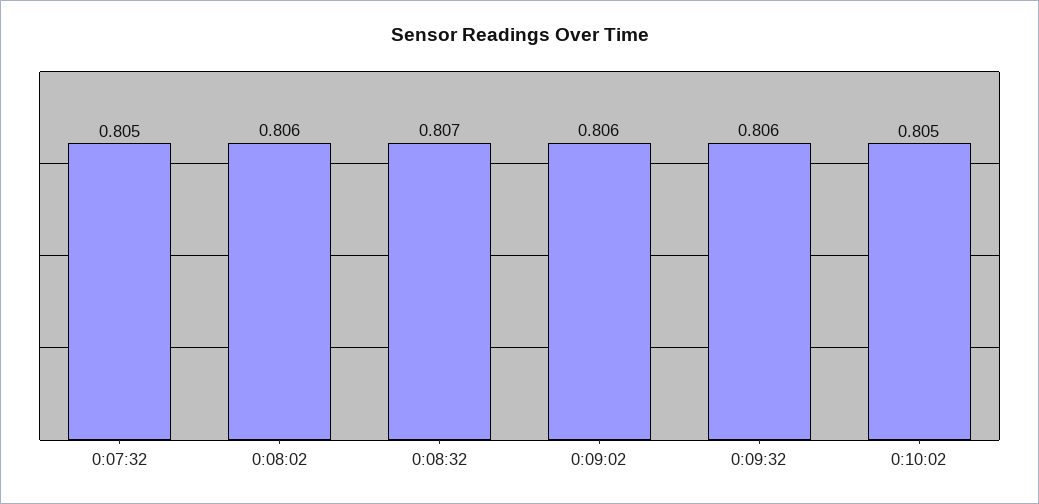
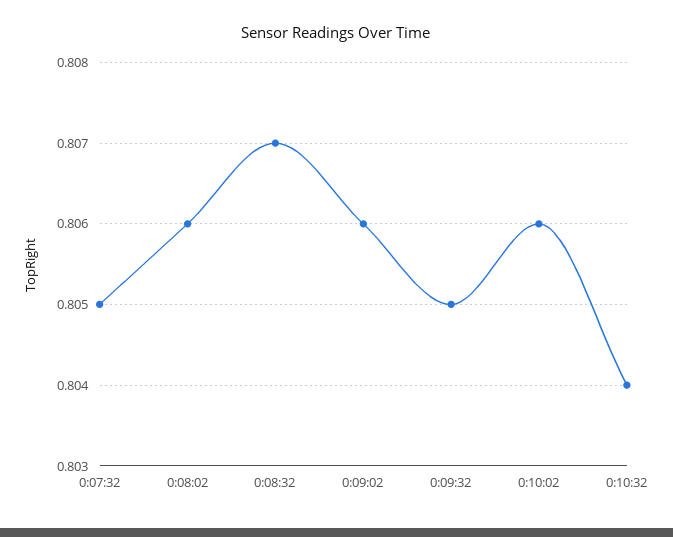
0:09:32: 0.806 -> 0.805
0:10:02: 0.805 -> 0.806
0:10:32: none -> 0.804

